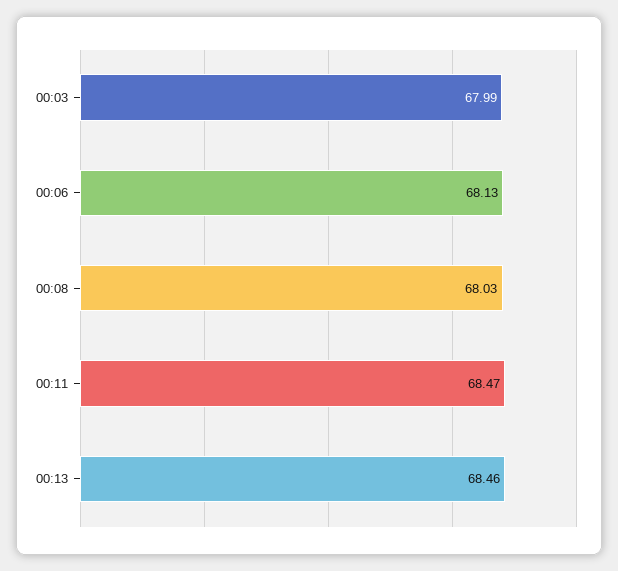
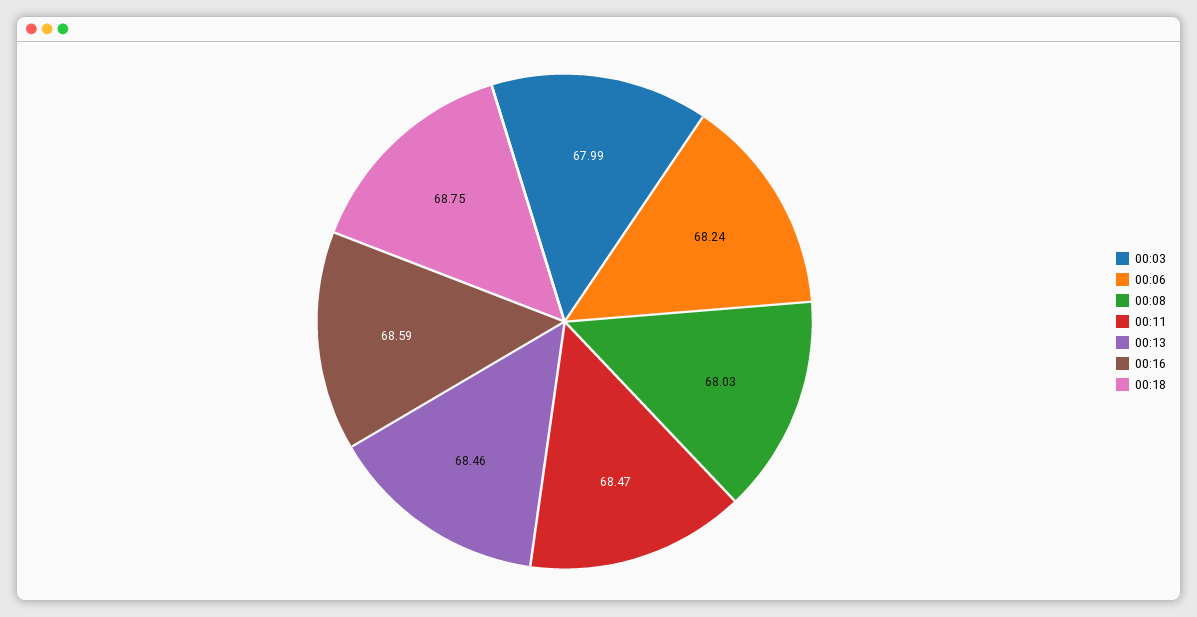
00:06: 68.13 -> 68.24
00:16: none -> 68.59
00:18: none -> 68.75

